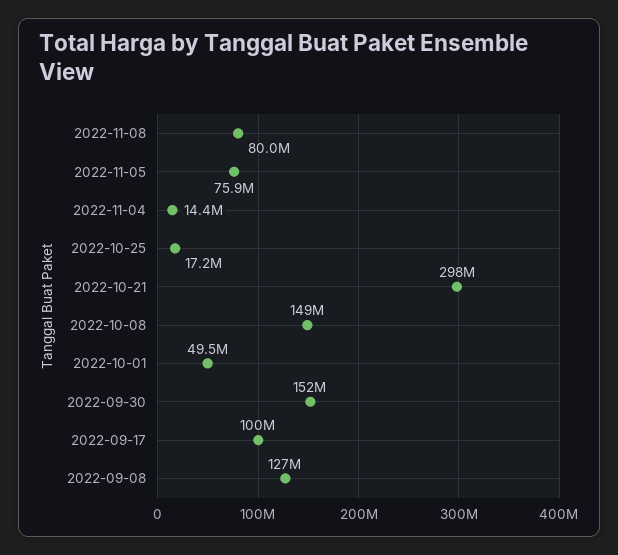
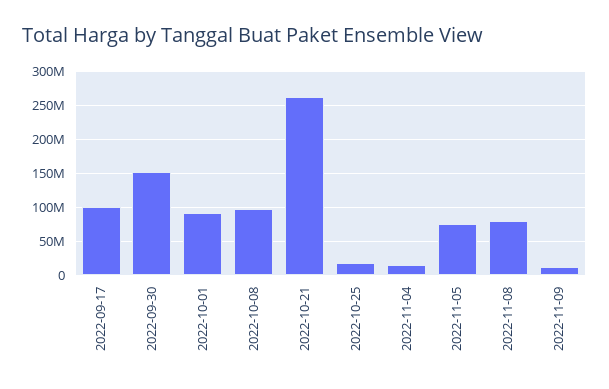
2022-10-21: 298000000 -> 260000000
2022-10-08: 149000000 -> 100000000
2022-10-01: 49500000 -> 90000000
2022-09-08: 127000000 -> none
2022-11-09: none -> 10000000

